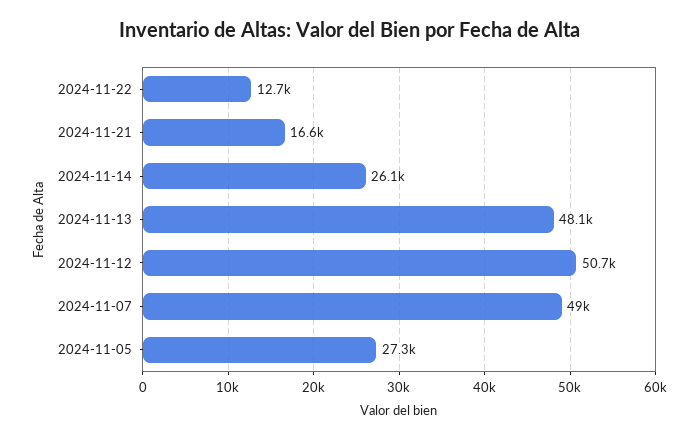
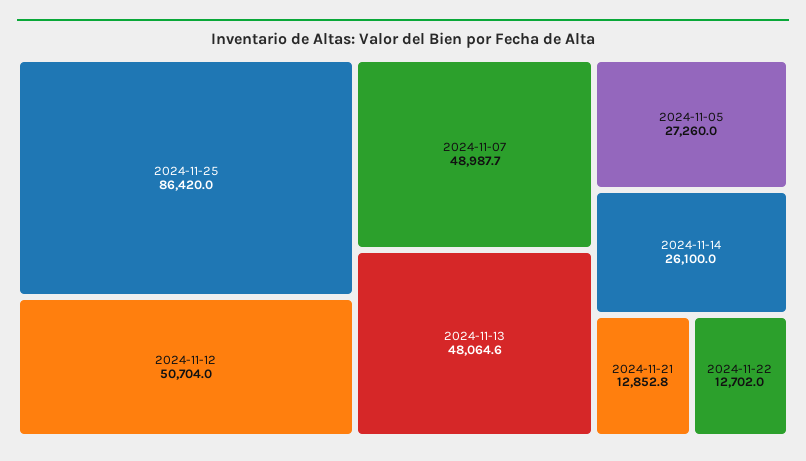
2024-11-21: 16600 -> 12852.8
2024-11-25: none -> 86420

